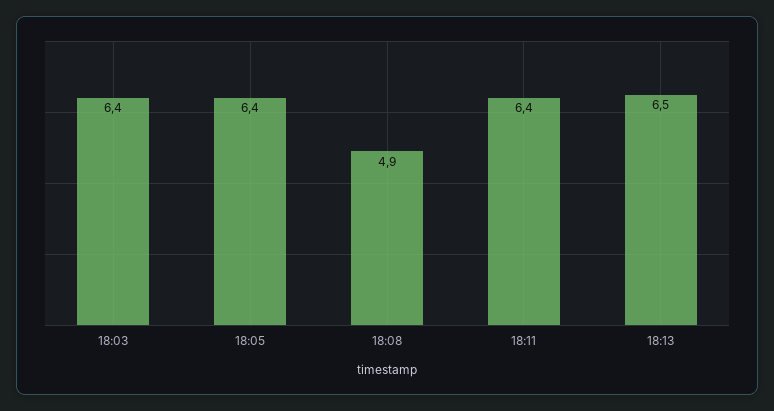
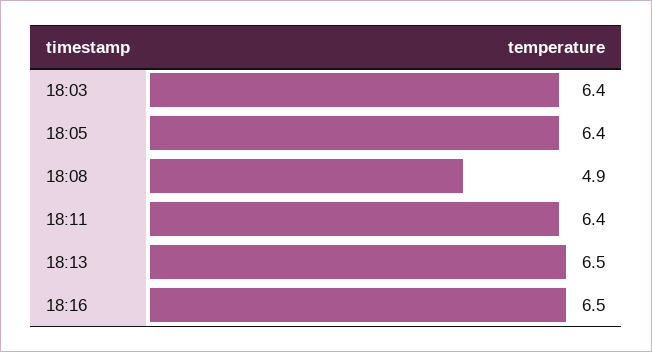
18:16: none -> 6.5

